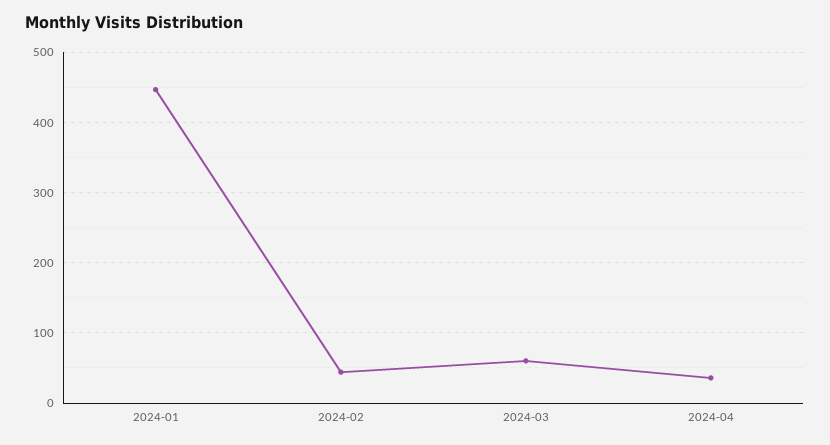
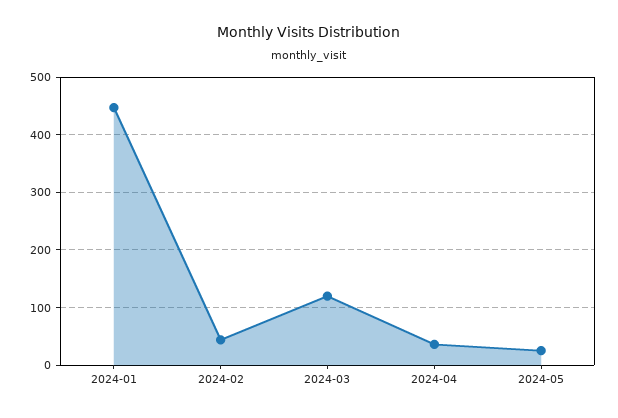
2024-03: 60 -> 120
2024-05: none -> 20

